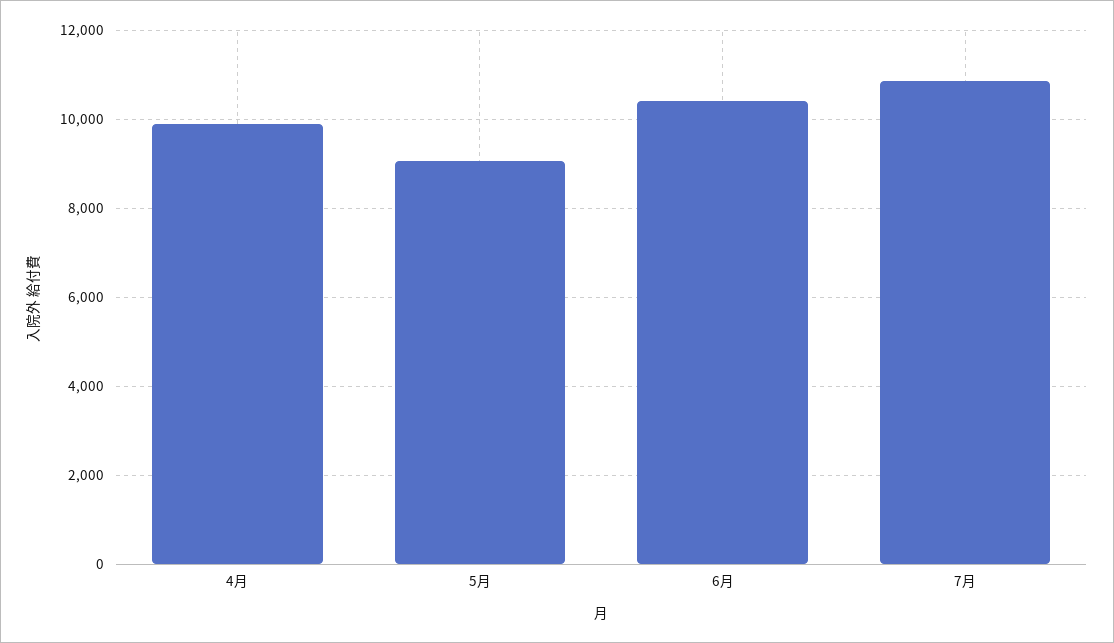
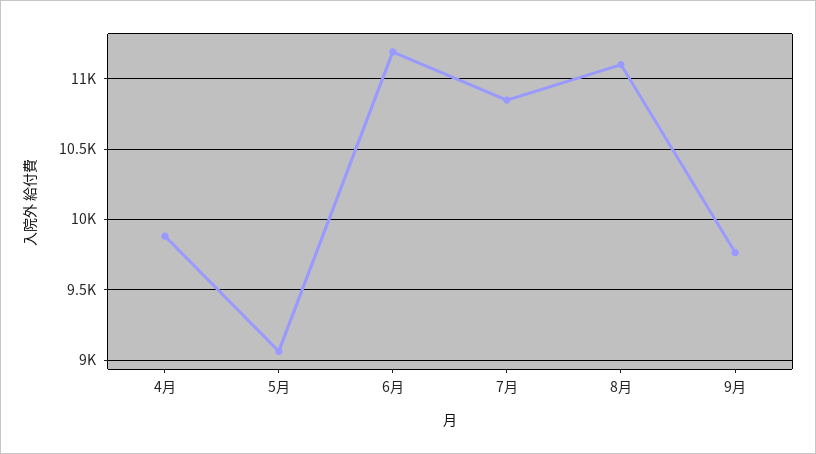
6月: 10400 -> 11200
8月: none -> 11100
9月: none -> 9750

